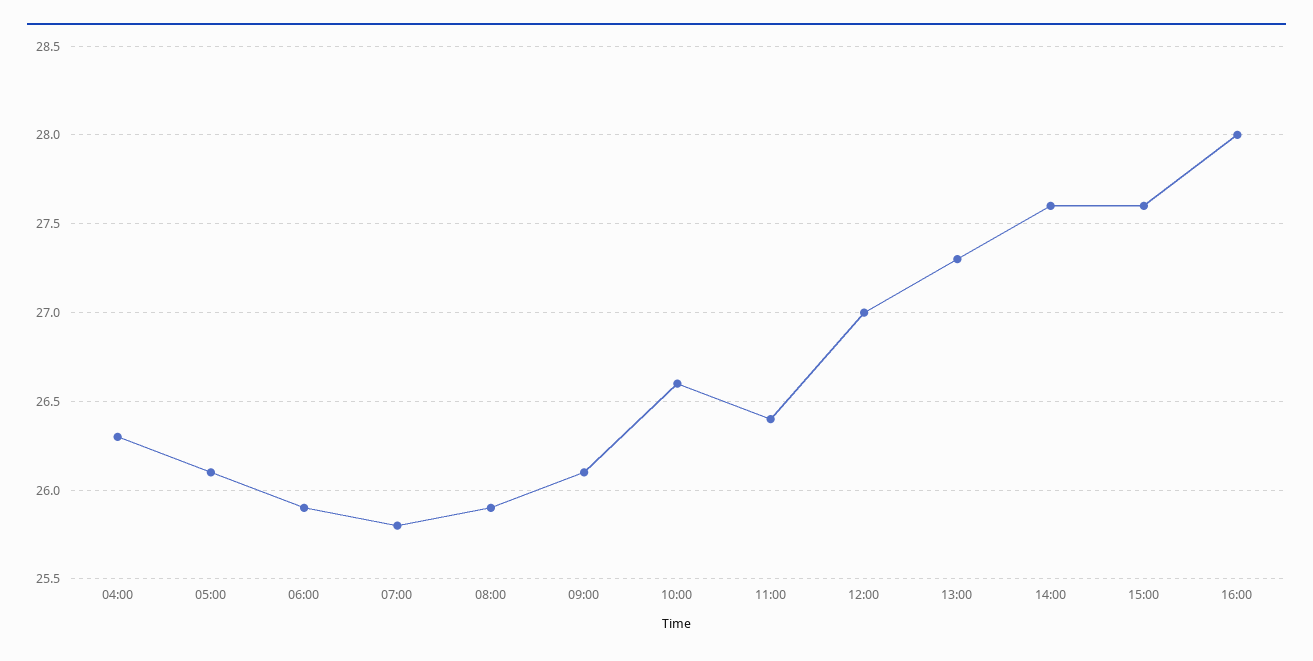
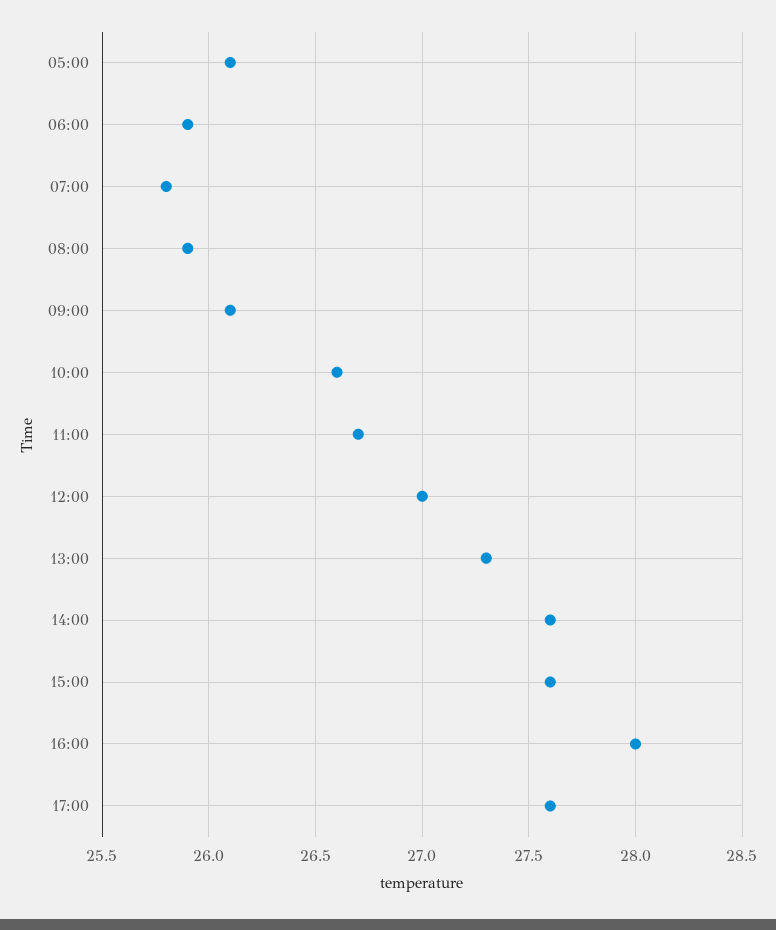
04:00: 26.3 -> none
11:00: 26.4 -> 26.7
17:00: none -> 27.6

